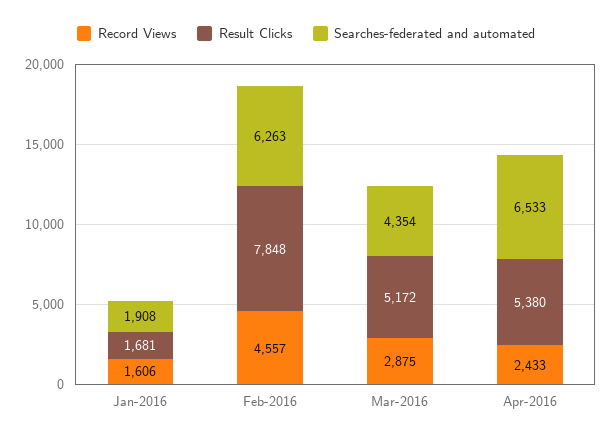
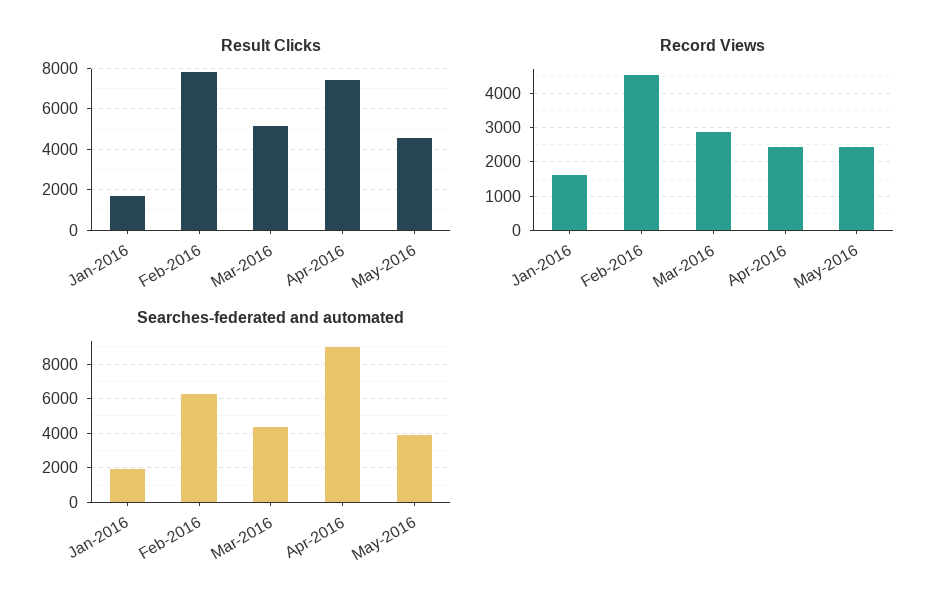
Result Clicks, Apr-2016: 5380 -> 7500
Searches-federated and automated, Apr-2016: 6533 -> 9000
Result Clicks, May-2016: none -> 4500
Record Views, May-2016: none -> 2400
Searches-federated and automated, May-2016: none -> 4000

